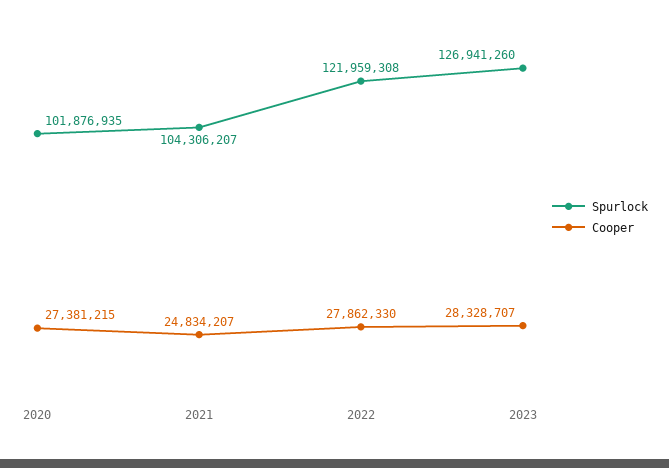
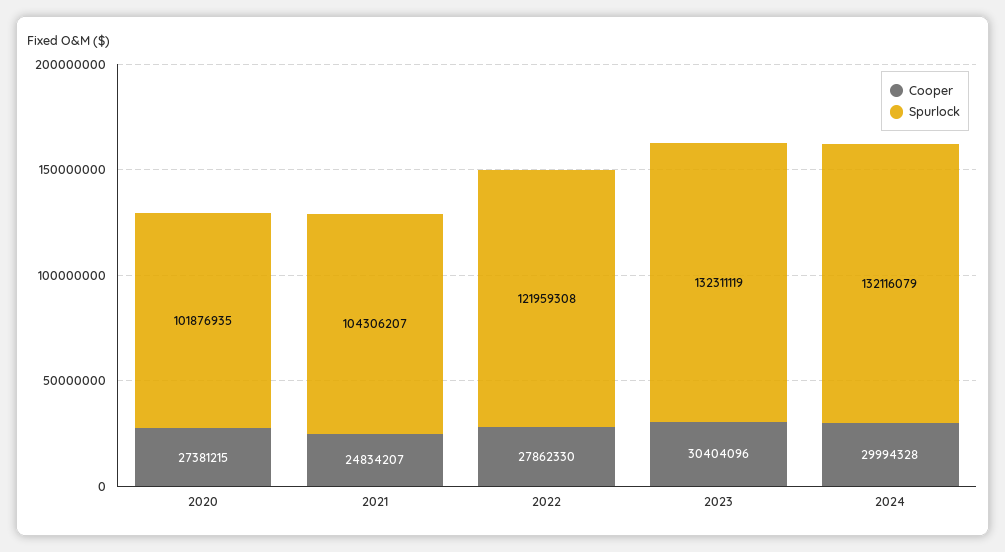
Spurlock, 2023: 126941260 -> 132311119
Cooper, 2023: 28328707 -> 30404096
Cooper, 2024: none -> 29994328
Spurlock, 2024: none -> 132116079

